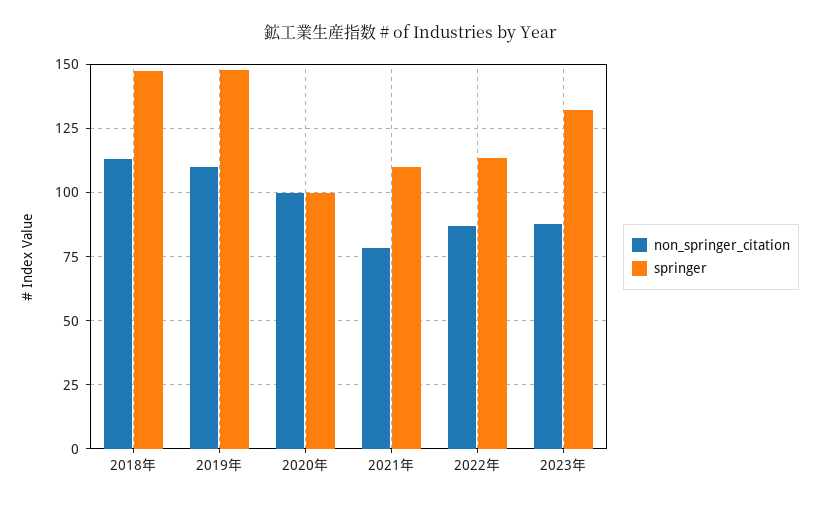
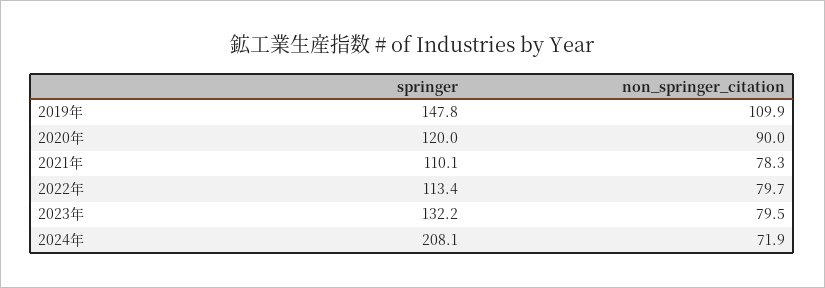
non_springer_citation, 2018年: 112.5 -> none
springer, 2018年: 147.5 -> none
non_springer_citation, 2020年: 100 -> 90
springer, 2020年: 100 -> 120
non_springer_citation, 2022年: 87.5 -> 79.7
non_springer_citation, 2023年: 87.5 -> 79.5
springer, 2024年: none -> 208.1
non_springer_citation, 2024年: none -> 71.9

